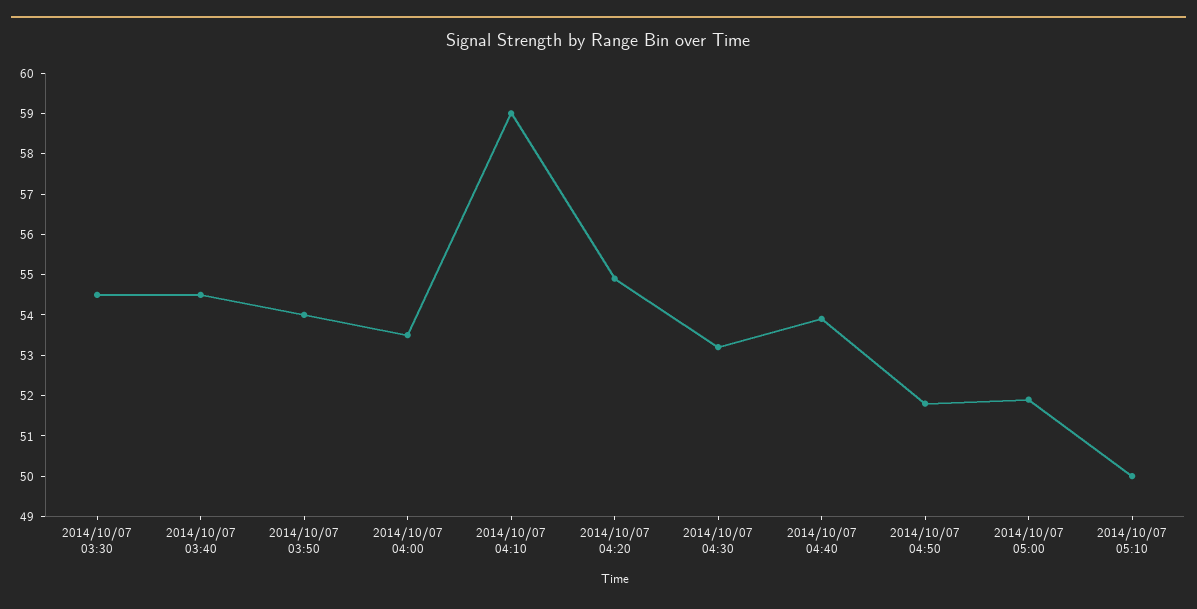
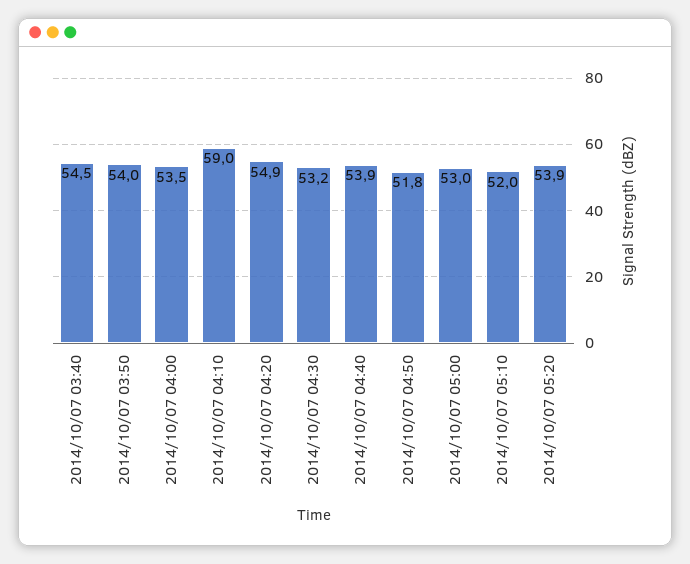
2014/10/07 03:30: 54.5 -> none
2014/10/07 05:00: 52 -> 53
2014/10/07 05:10: 50 -> 52
2014/10/07 05:20: none -> 53.9

